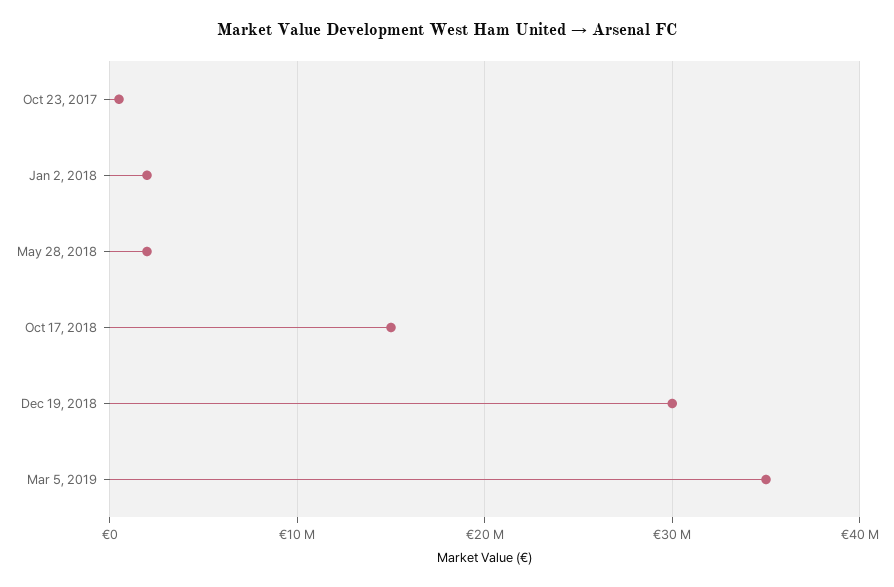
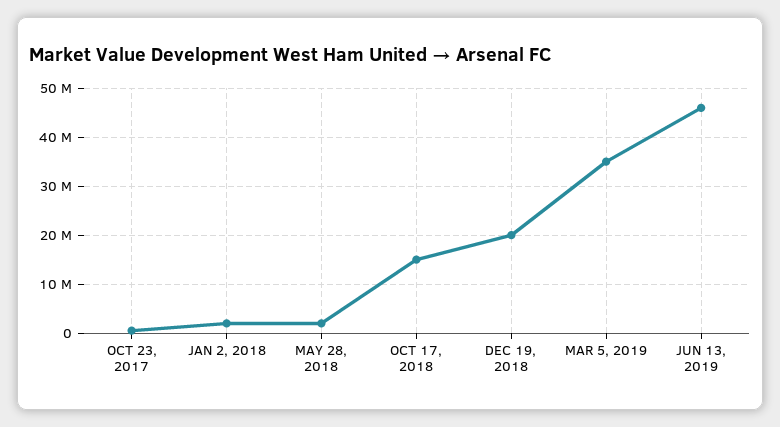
Dec 19, 2018: 30000000 -> 20000000
JUN 13, 2019: none -> 46000000

